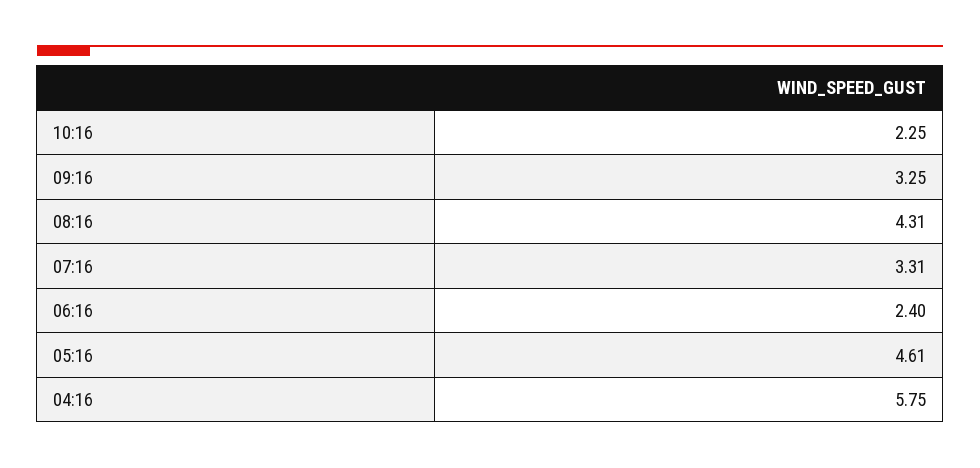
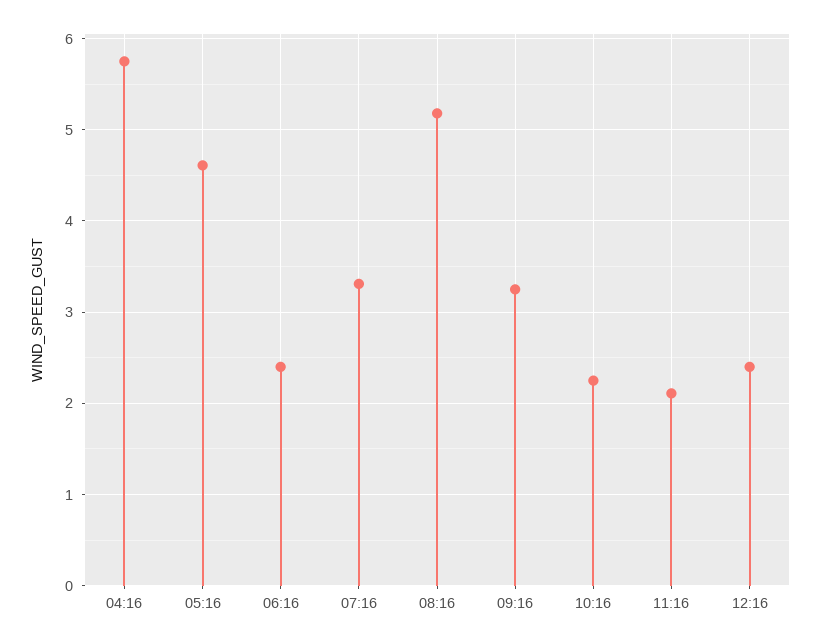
08:16: 4.31 -> 5.2
11:16: none -> 2.1
12:16: none -> 2.4

